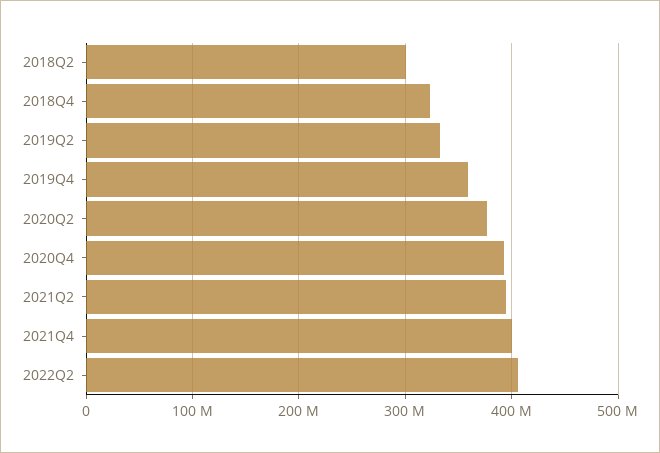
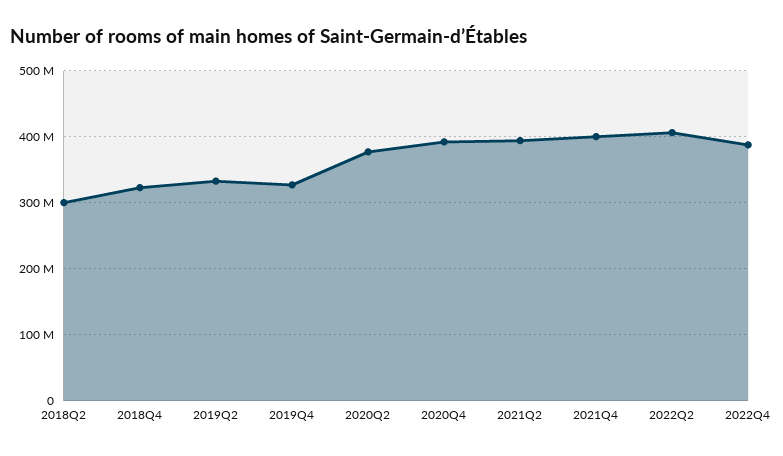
2019Q4: 360000000 -> 330000000
2022Q4: none -> 390000000

